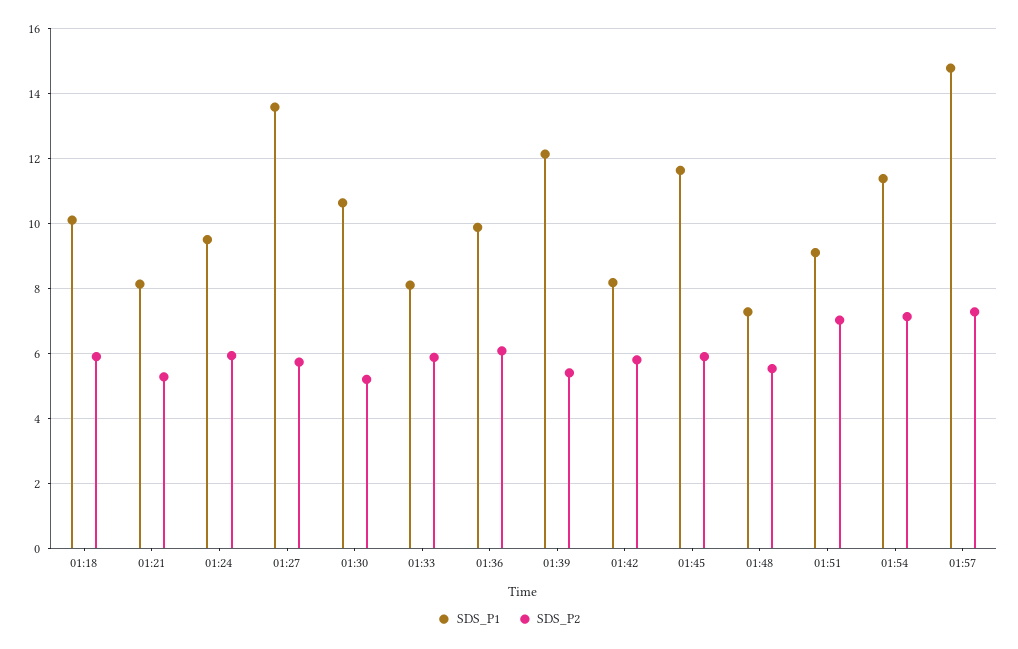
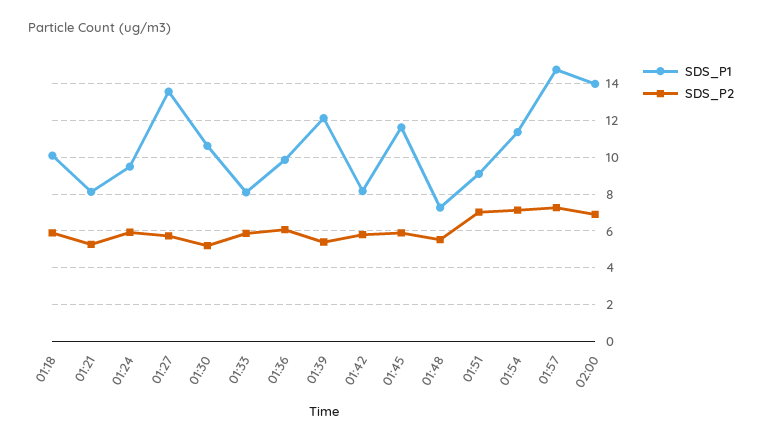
SDS_P1, 02:00: none -> 14
SDS_P2, 02:00: none -> 7

